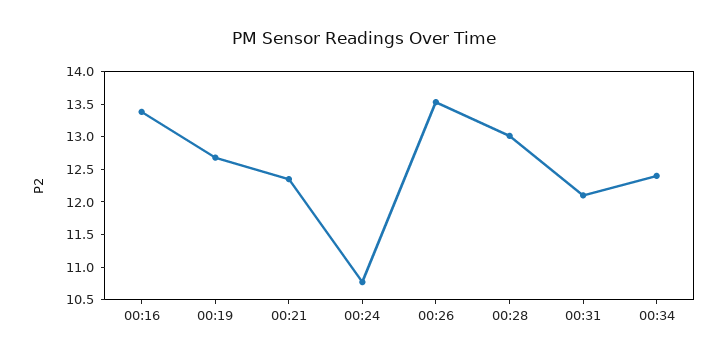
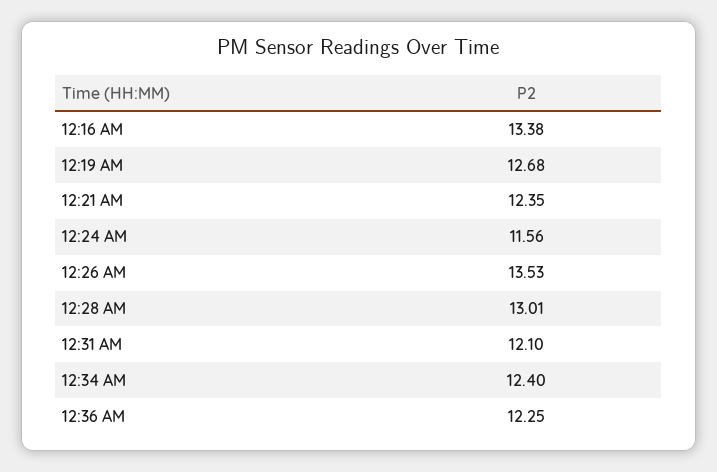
00:24: 10.75 -> 11.56
12:36 AM: none -> 12.25

